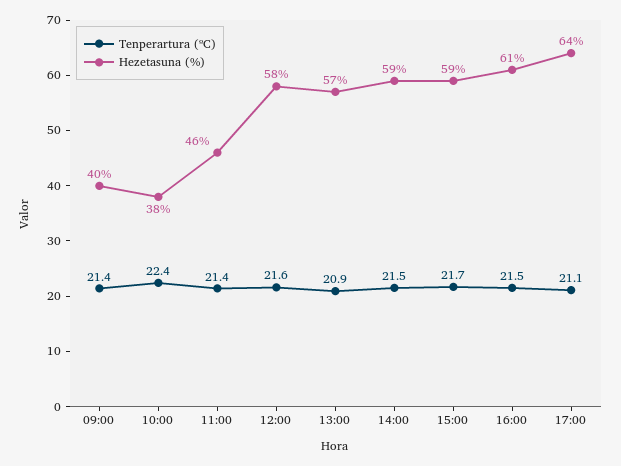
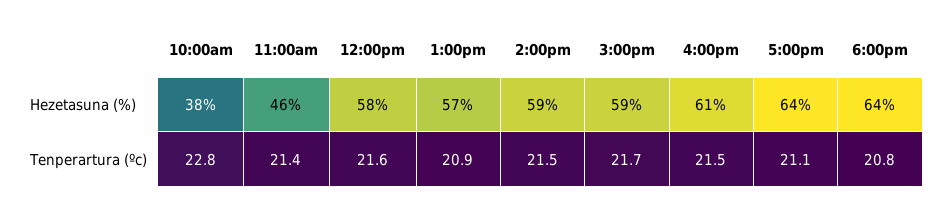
Tenperartura (ºC), 09:00: 21.4 -> none
Hezetasuna (%), 09:00: 40 -> none
Tenperartura (ºC), 10:00: 22.4 -> 22.8
Hezetasuna (%), 6:00pm: none -> 64
Tenperartura (ºC), 6:00pm: none -> 20.8

